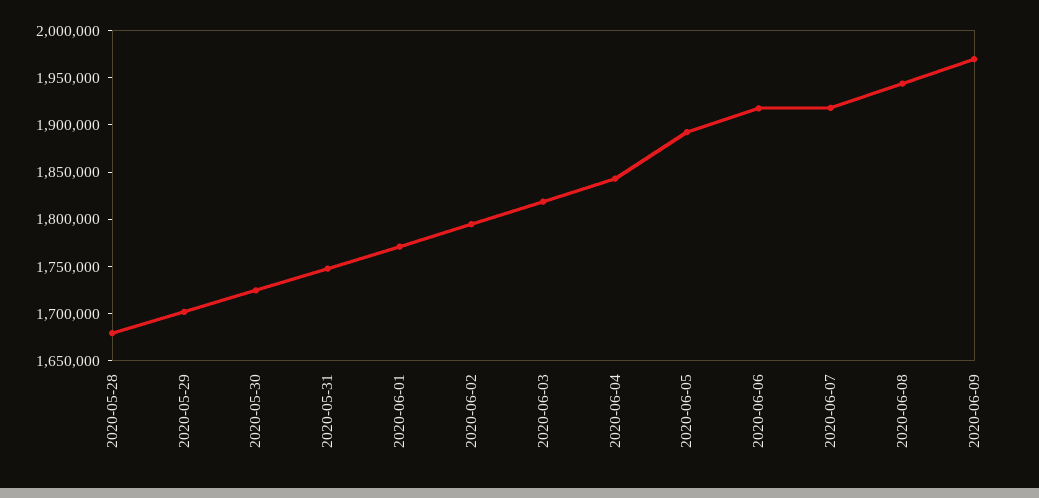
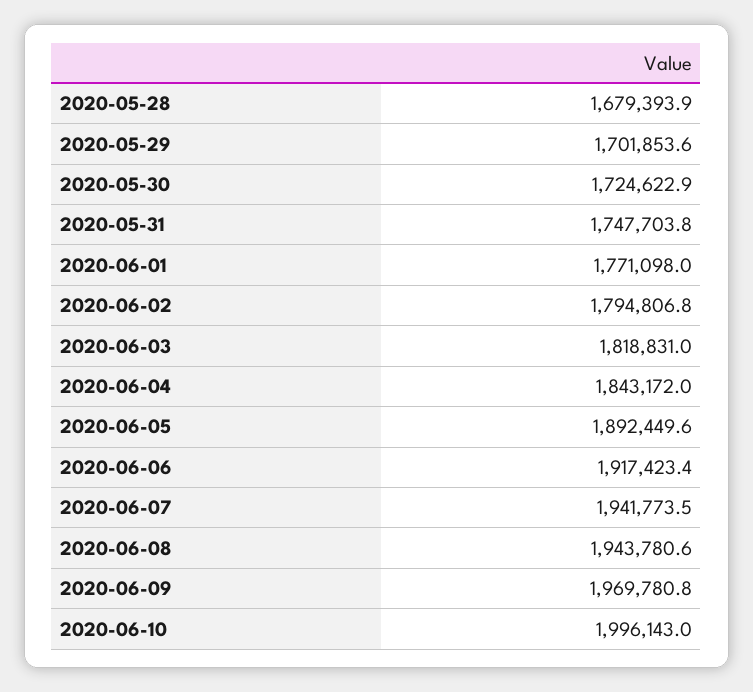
2020-06-07: 1920000 -> 1941773.5
2020-06-10: none -> 1996143

